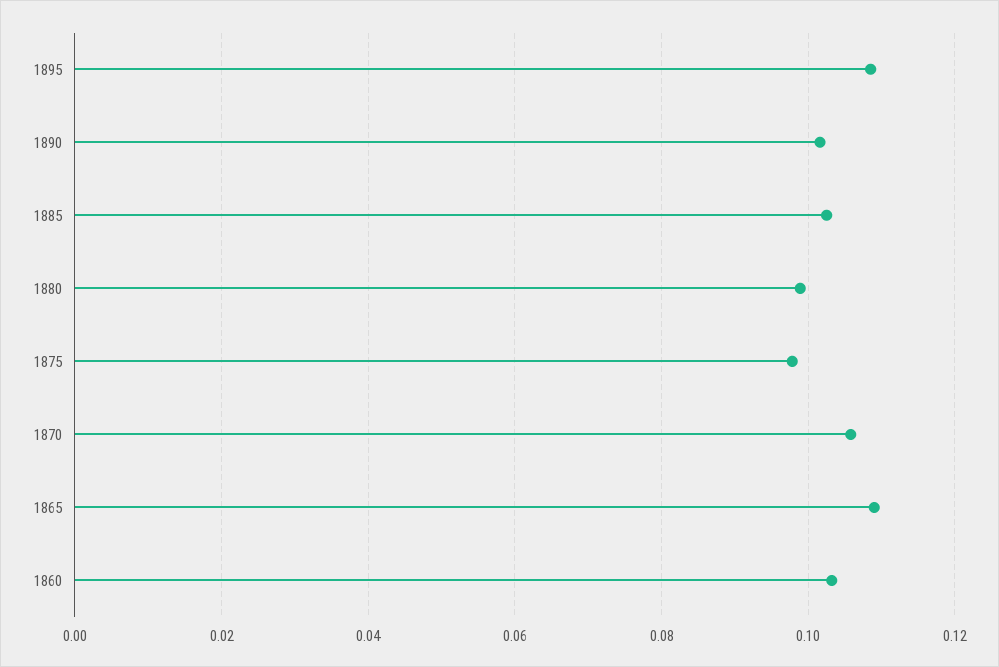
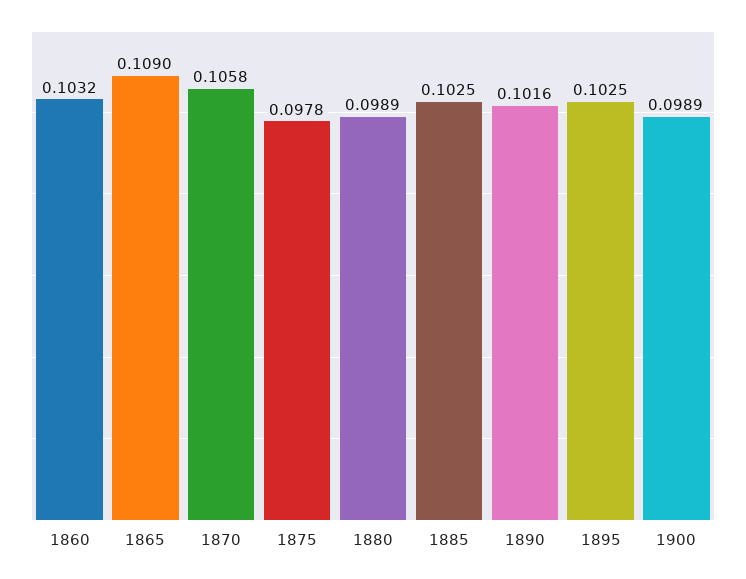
1895: 0.108 -> 0.1025
1900: none -> 0.0989

